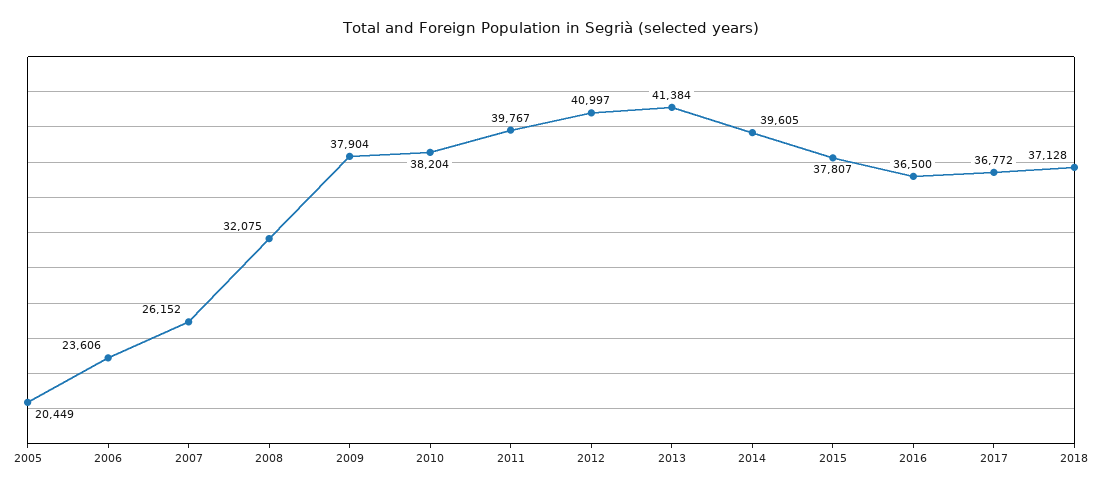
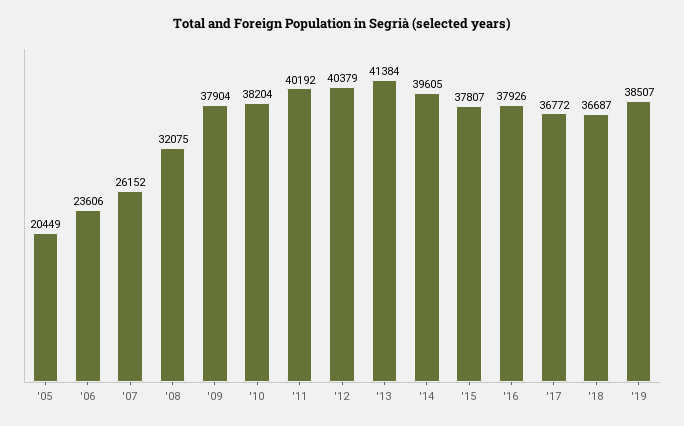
2011: 39767 -> 40192
2012: 40997 -> 40379
2016: 36500 -> 37926
2018: 37128 -> 36687
'19: none -> 38507

